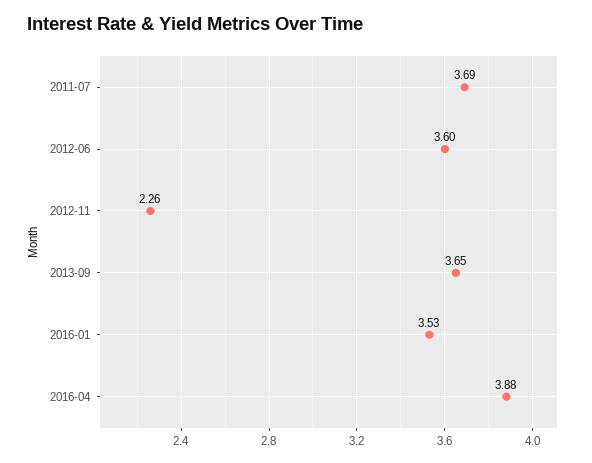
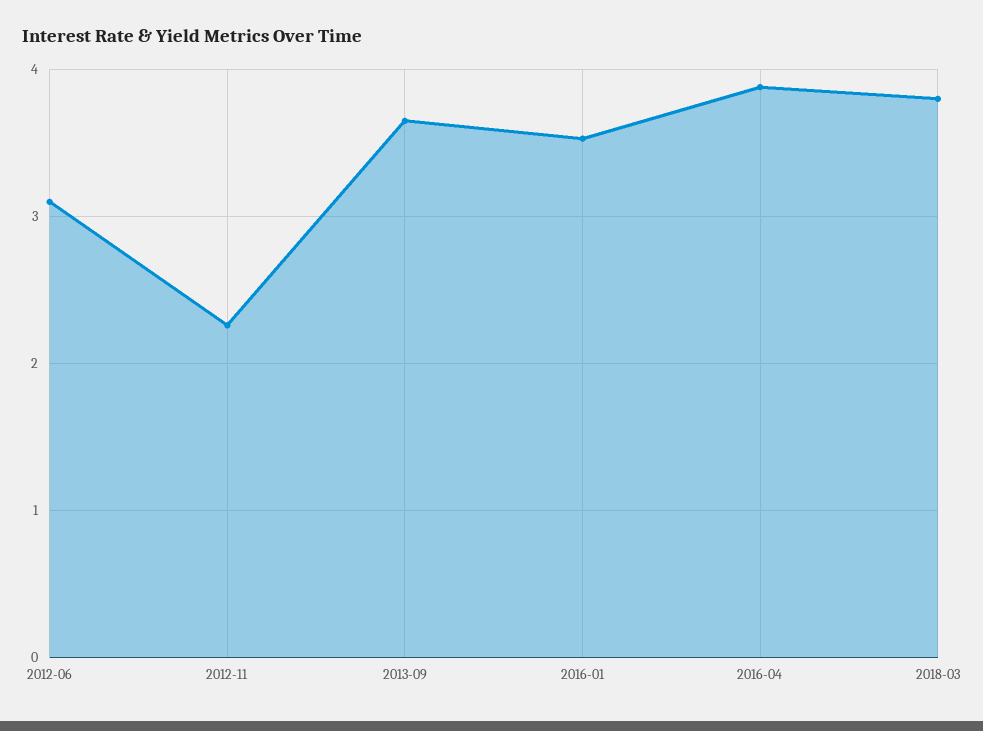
2011-07: 3.69 -> none
2012-06: 3.6 -> 3.1
2018-03: none -> 3.8

